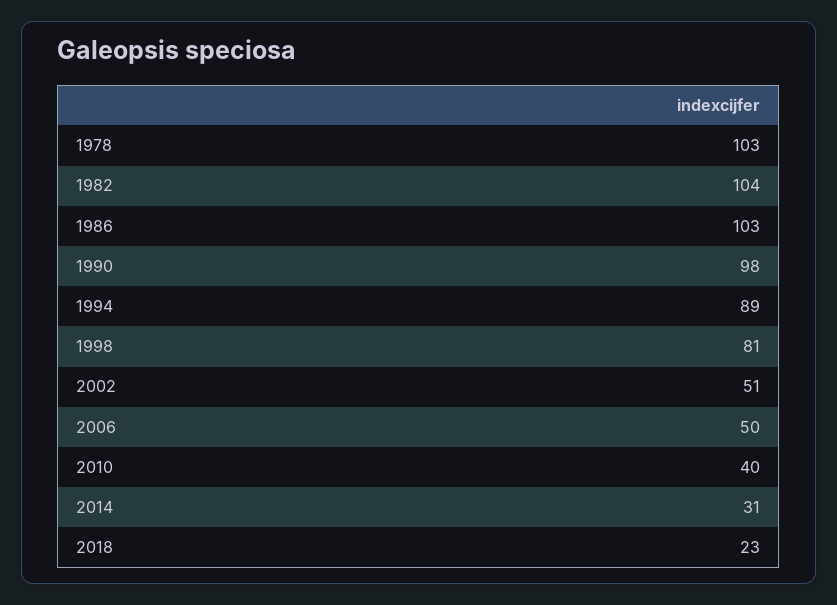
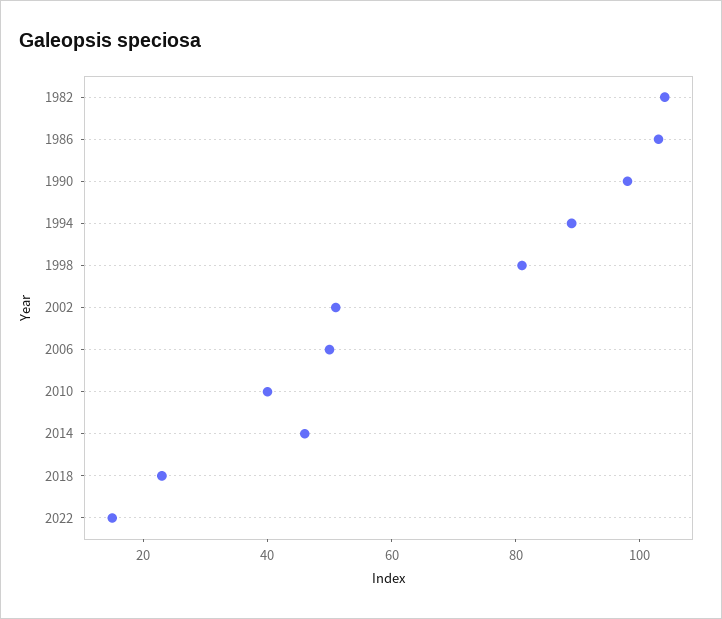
1978: 103 -> none
2014: 31 -> 45
2022: none -> 15

